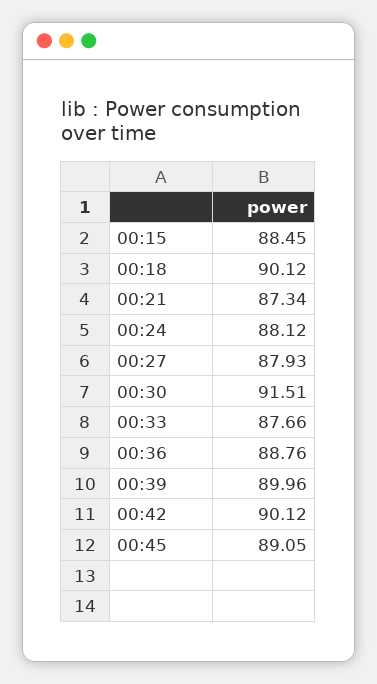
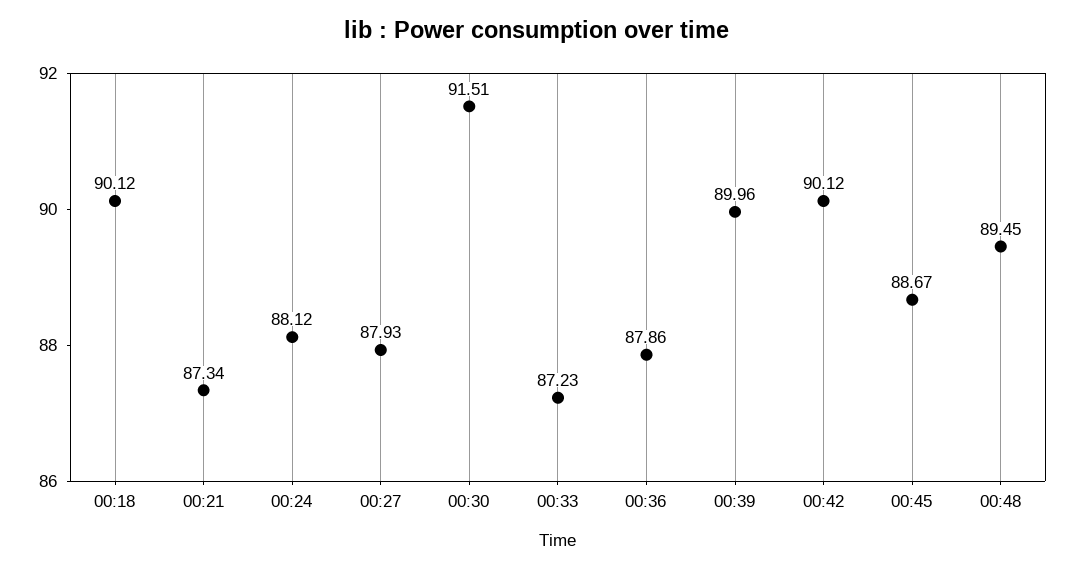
00:15: 88.45 -> none
00:33: 87.66 -> 87.23
00:36: 88.76 -> 87.86
00:45: 89.05 -> 88.67
00:48: none -> 89.45

